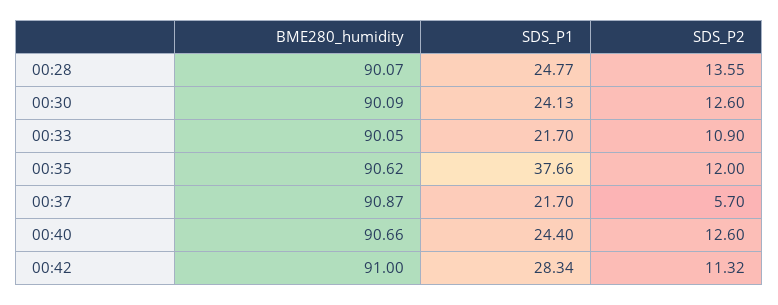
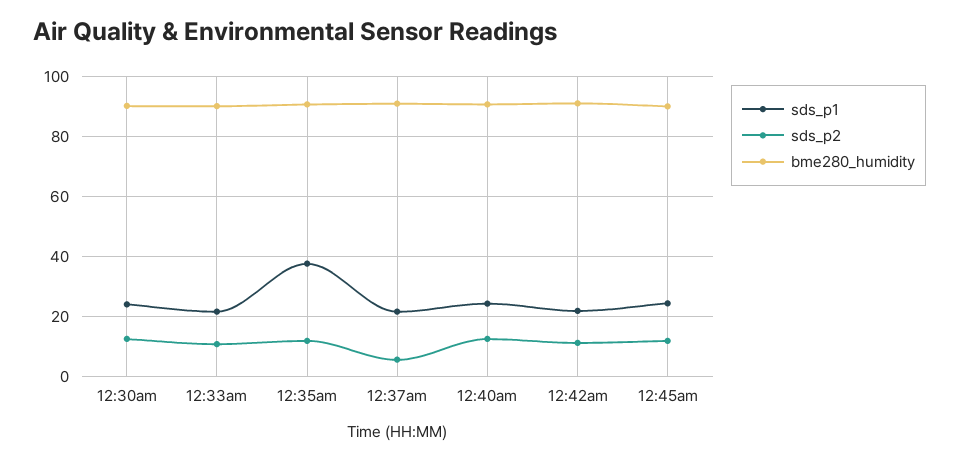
BME280_humidity, 00:28: 90.07 -> none
SDS_P1, 00:28: 24.77 -> none
SDS_P2, 00:28: 13.55 -> none
SDS_P1, 00:42: 28.34 -> 22
SDS_P1, 12:45am: none -> 24
SDS_P2, 12:45am: none -> 12
BME280_humidity, 12:45am: none -> 90

